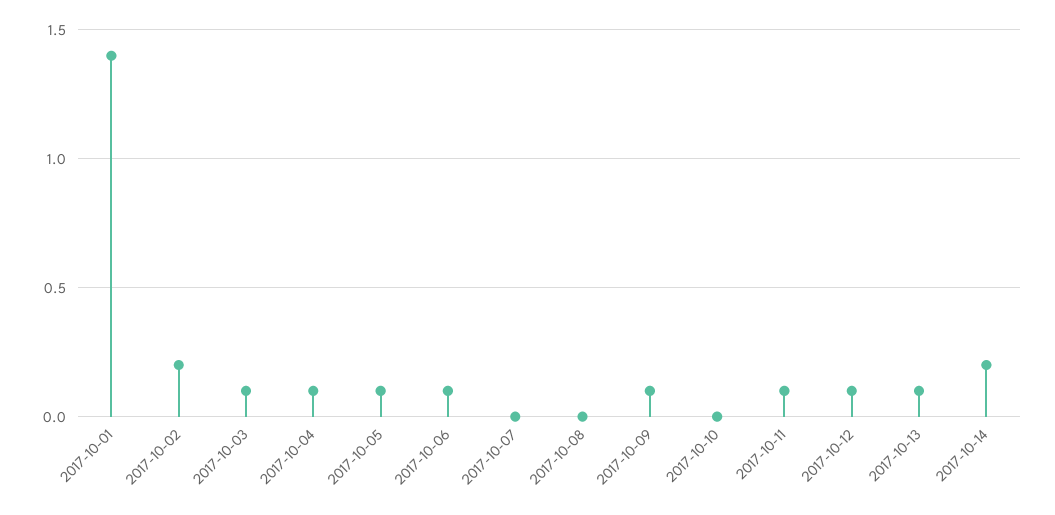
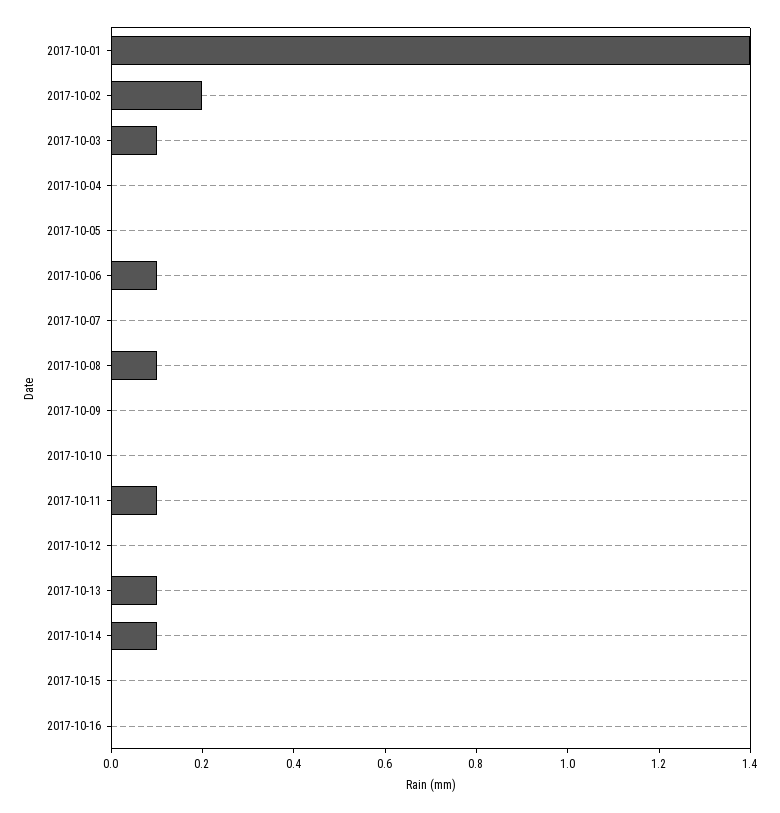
2017-10-04: 0.1 -> 0
2017-10-05: 0.1 -> 0
2017-10-08: 0 -> 0.1
2017-10-09: 0.1 -> 0
2017-10-12: 0.1 -> 0
2017-10-14: 0.2 -> 0.1
2017-10-15: none -> 0
2017-10-16: none -> 0

